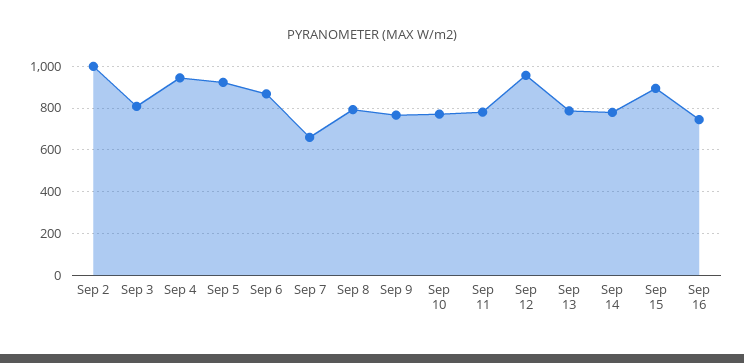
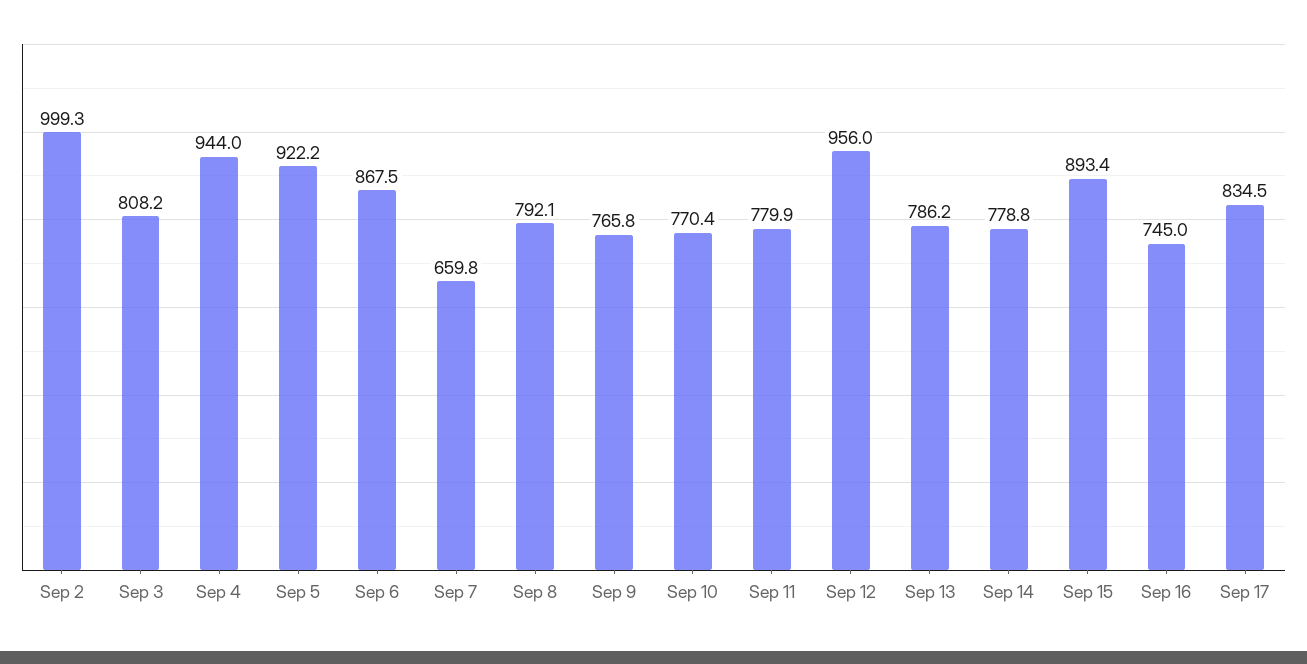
Sep 17: none -> 834.5

